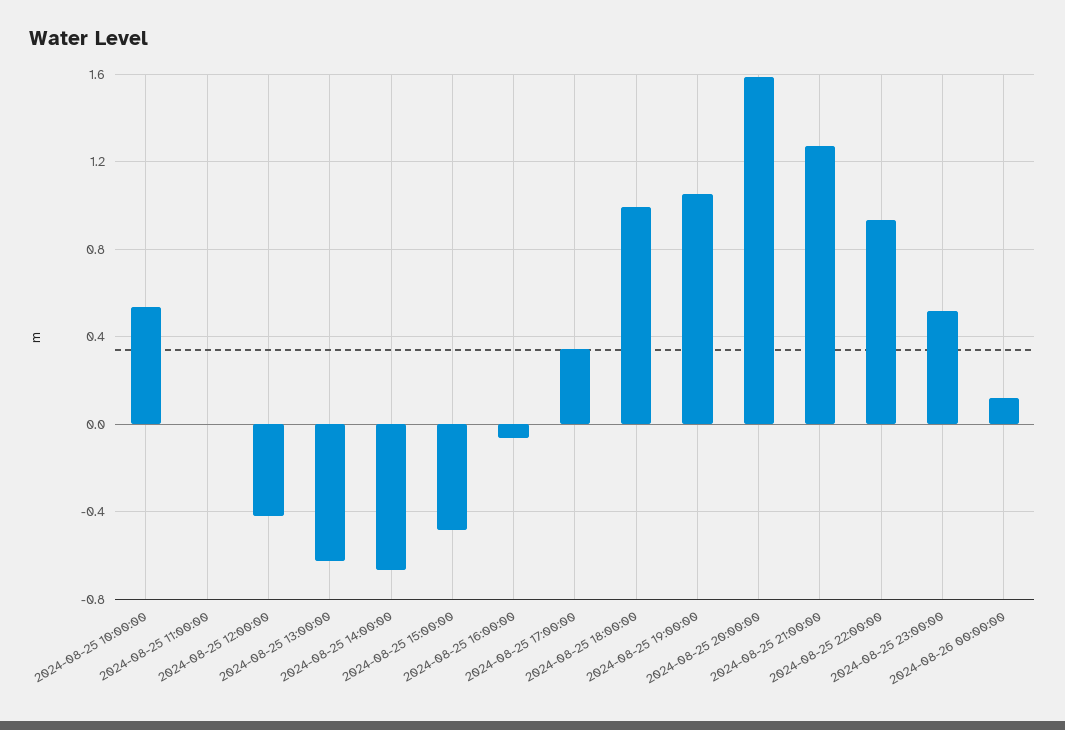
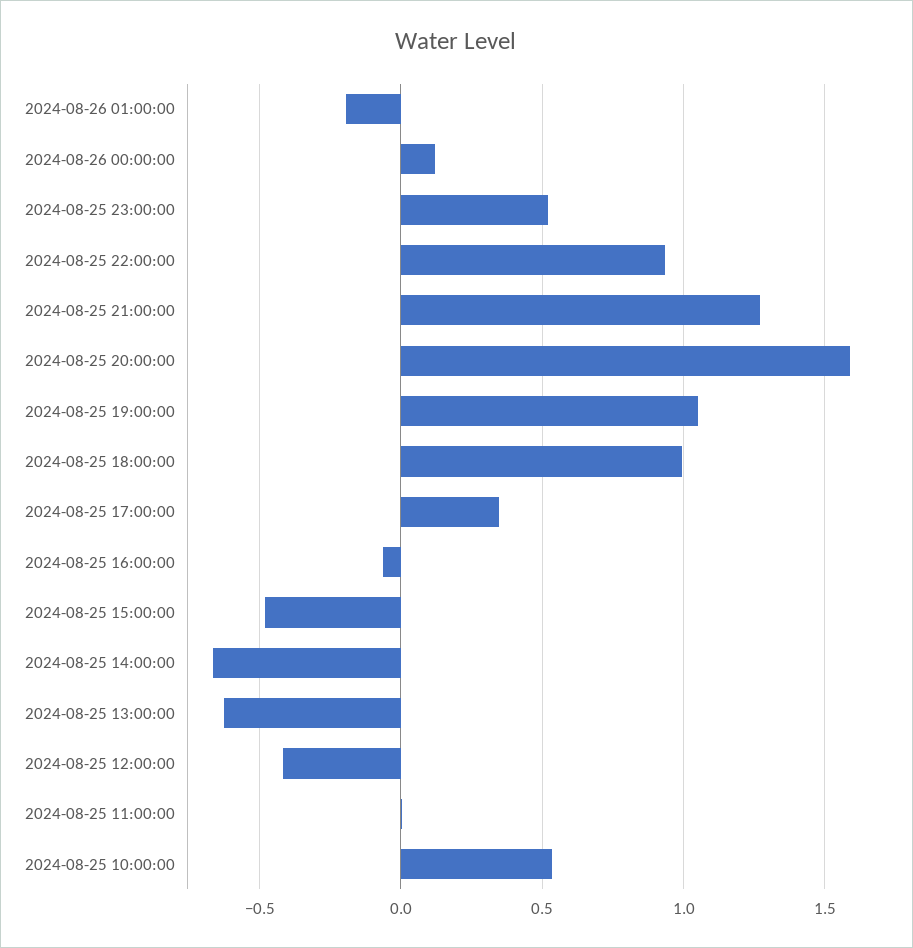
2024-08-26 01:00:00: none -> -0.2

